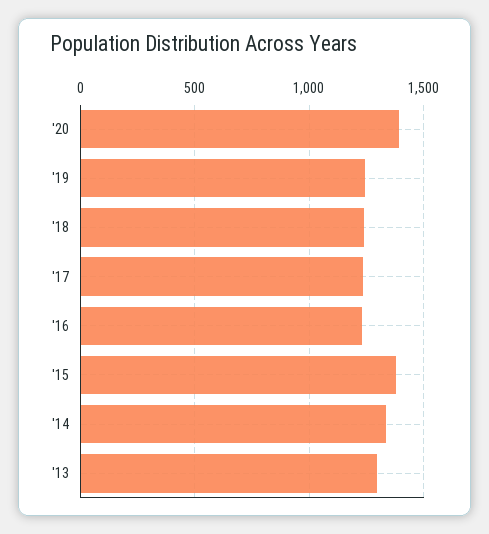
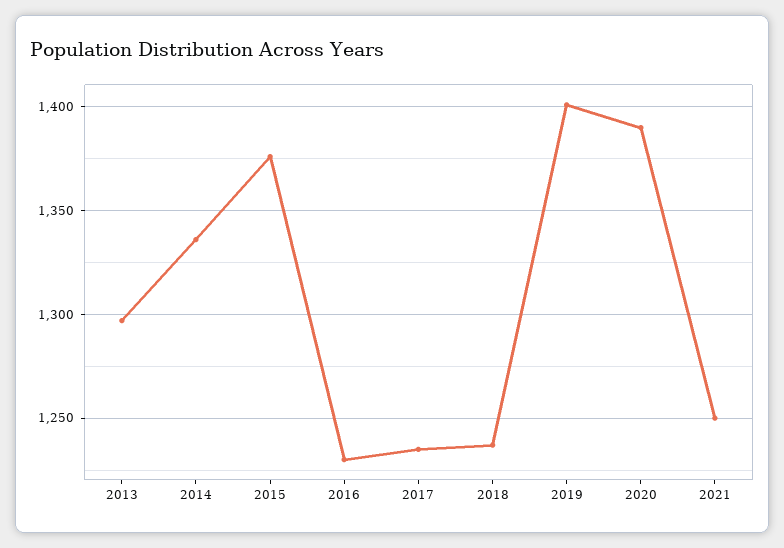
'19: 1250 -> 1400
2021: none -> 1250

